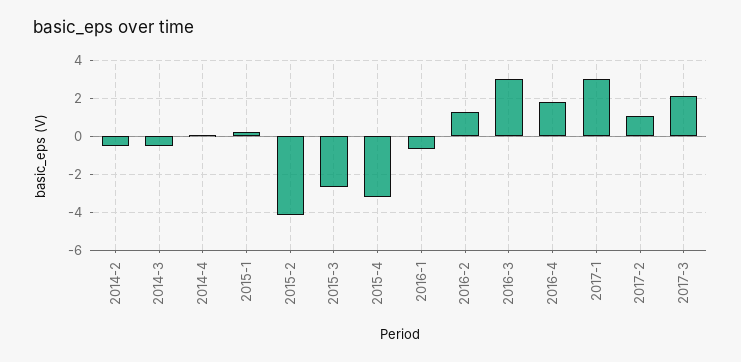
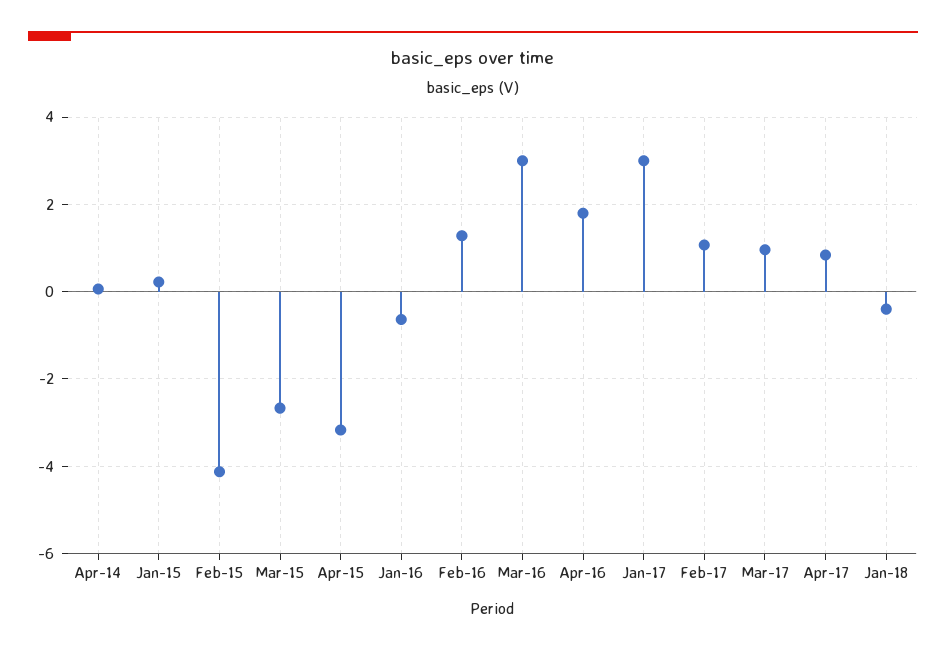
2014-2: -0.5 -> none
2014-3: -0.5 -> none
2017-3: 2 -> 1
Apr-17: none -> 0.8
Jan-18: none -> -0.4

